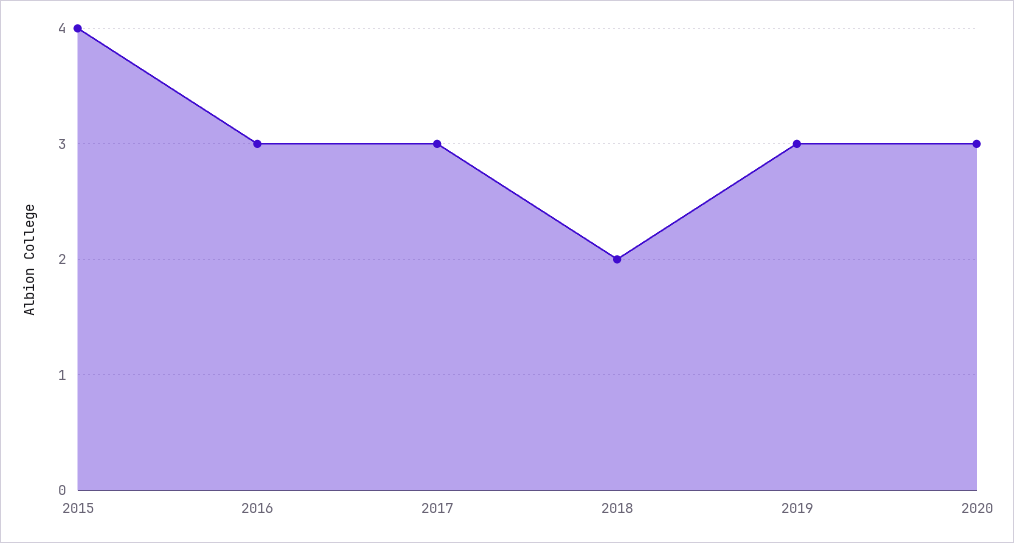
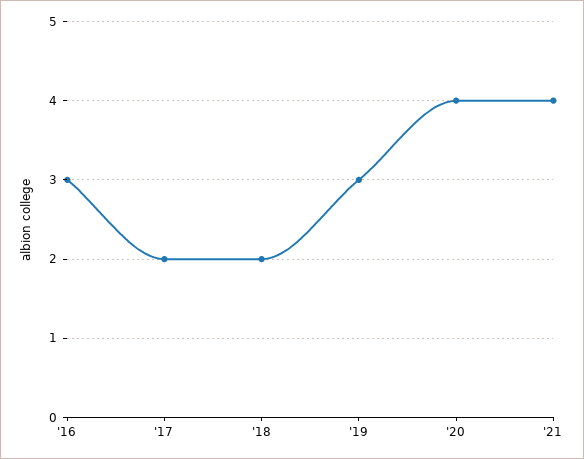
2015: 4 -> none
2017: 3 -> 2
2020: 3 -> 4
'21: none -> 4

